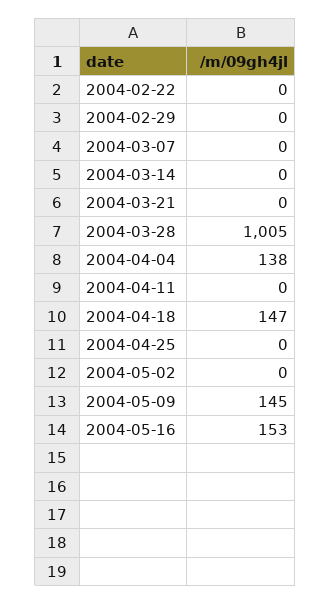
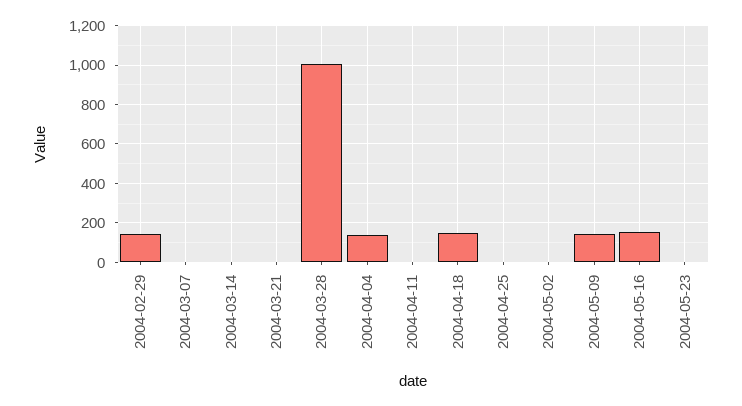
2004-02-22: 0 -> none
2004-02-29: 0 -> 150
2004-05-23: none -> 0

